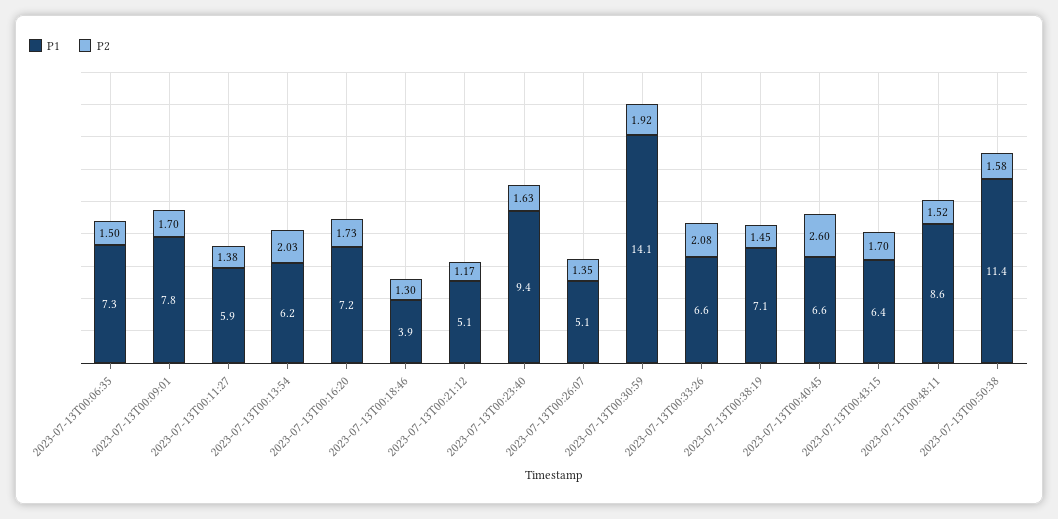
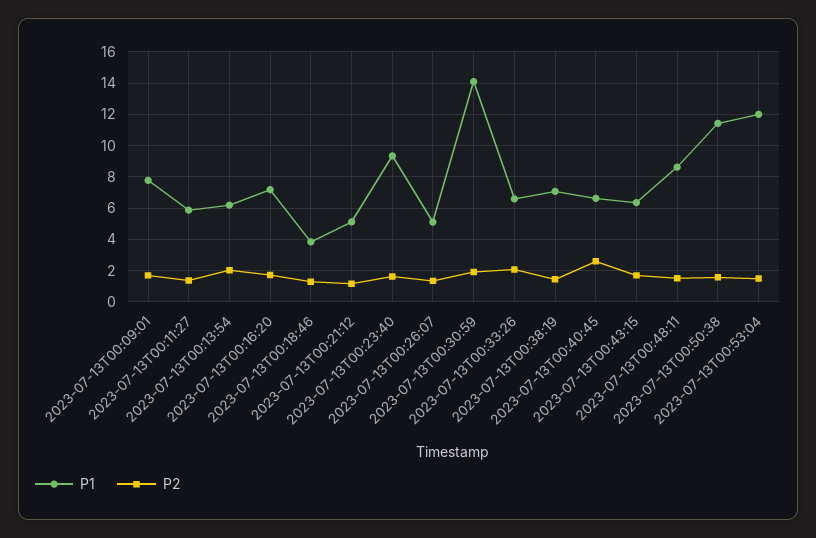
P1, 2023-07-13T00:06:35: 7.3 -> none
P2, 2023-07-13T00:06:35: 1.5 -> none
P1, 2023-07-13T00:53:04: none -> 12
P2, 2023-07-13T00:53:04: none -> 1.5

